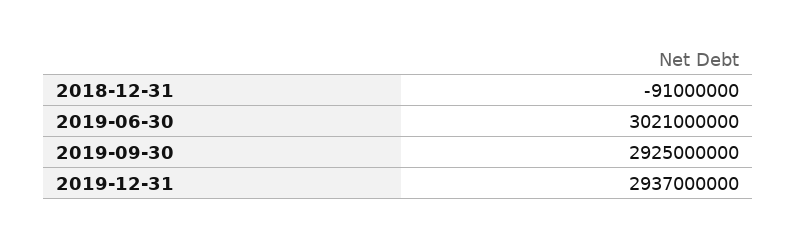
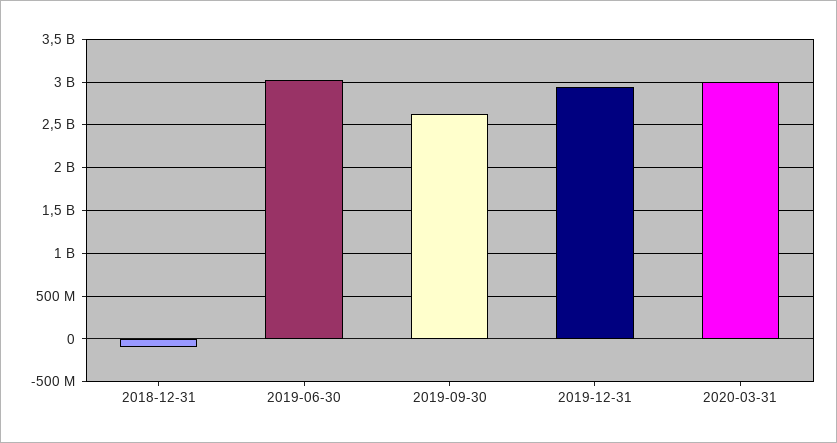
2019-09-30: 2925000000 -> 2600000000
2020-03-31: none -> 3000000000

